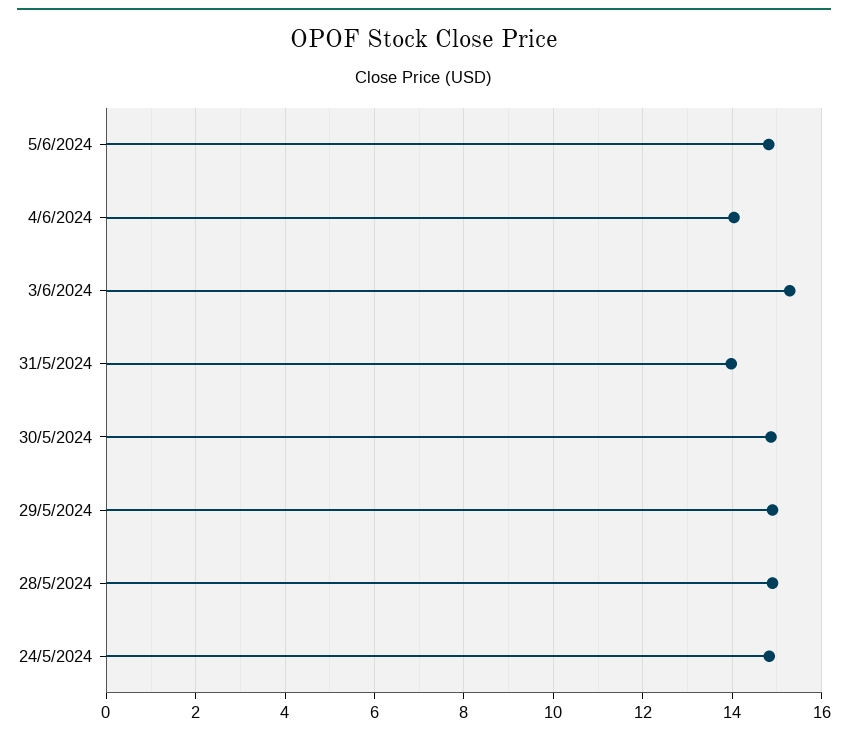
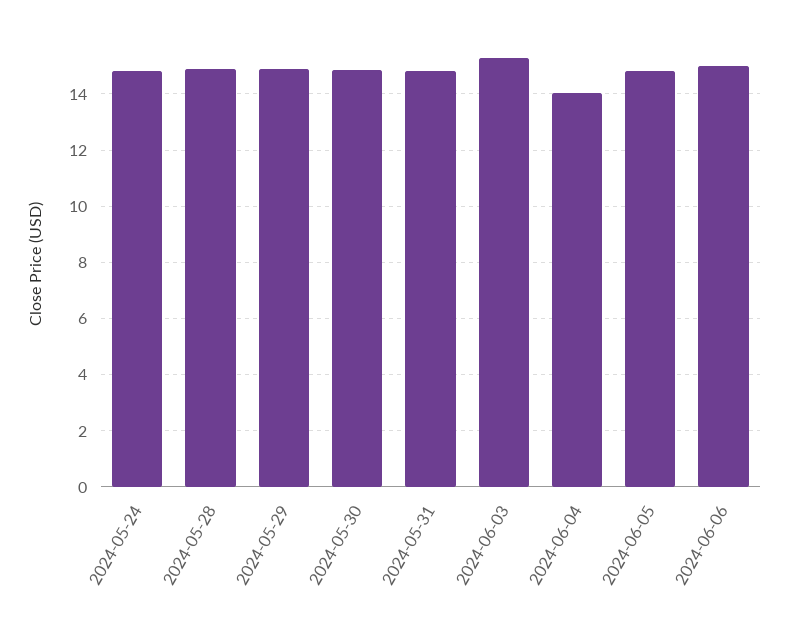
31/5/2024: 14 -> 14.75
2024-06-06: none -> 15

